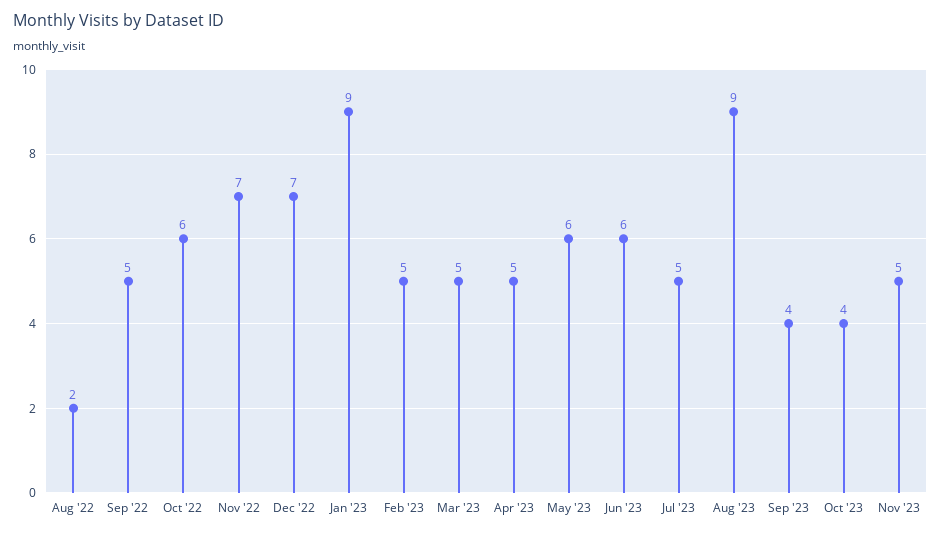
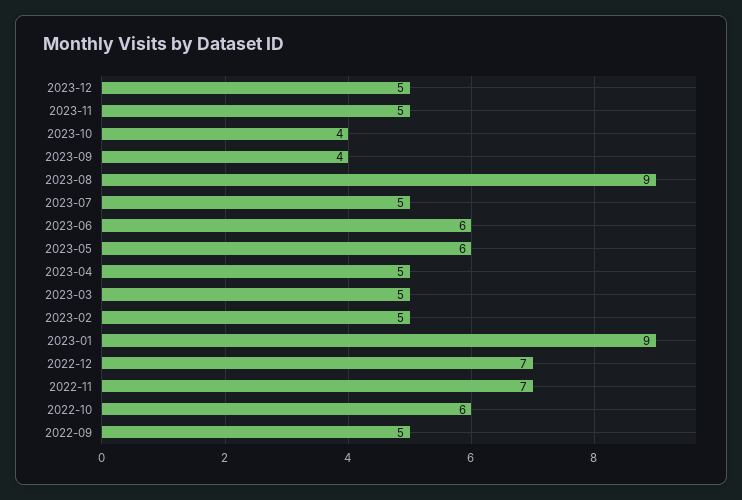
Aug '22: 2 -> none
2023-12: none -> 5

